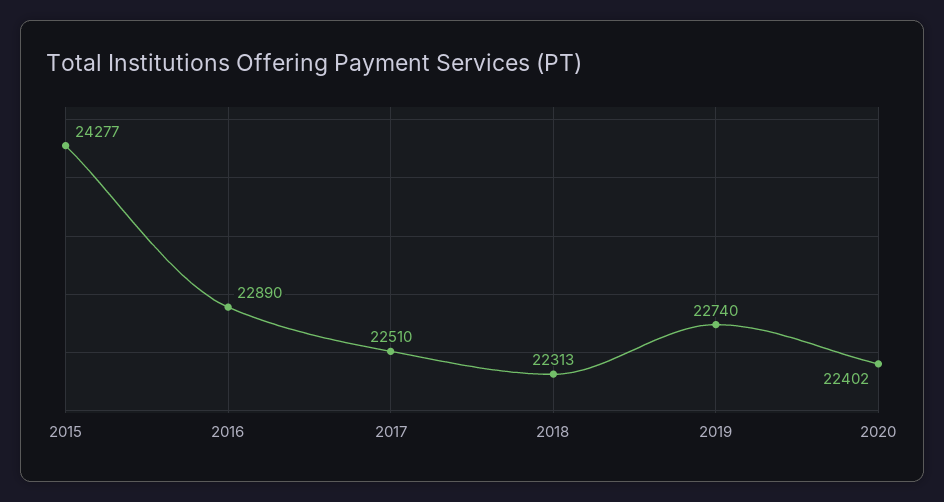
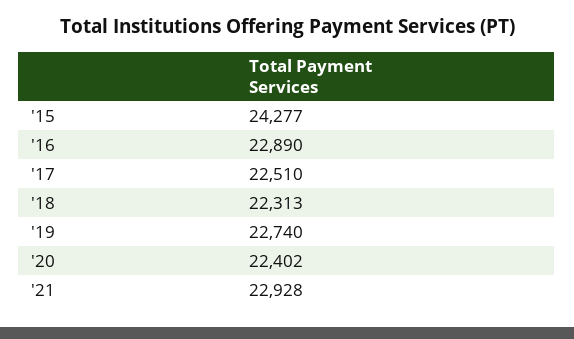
'21: none -> 22928

